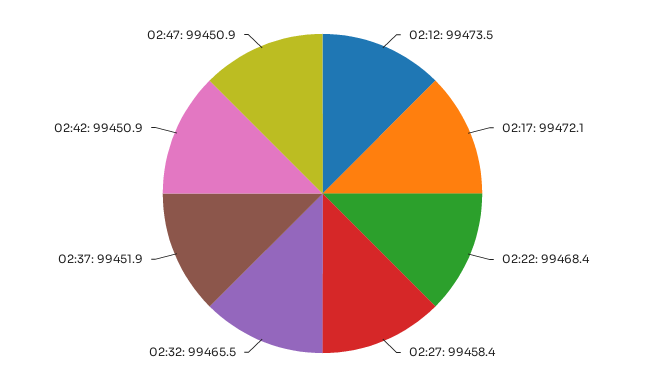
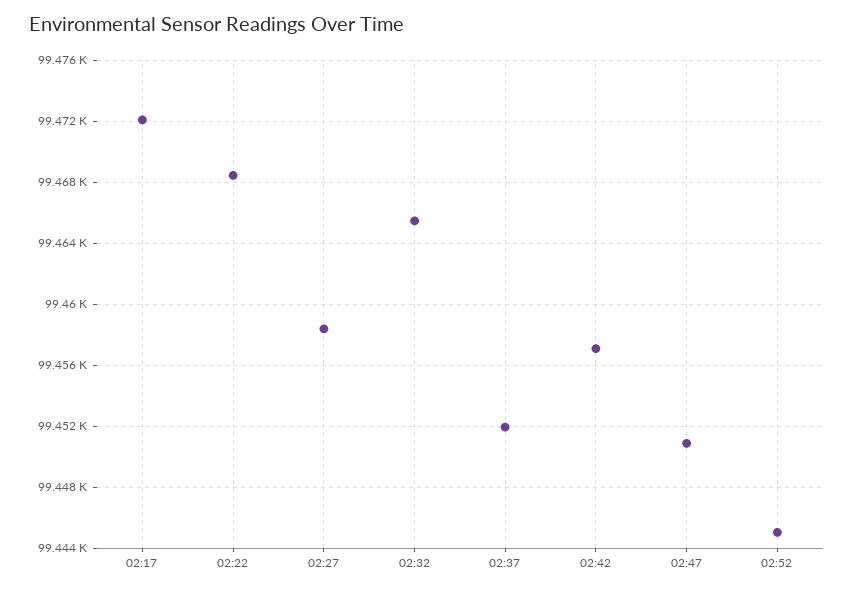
02:12: 99473.5 -> none
02:42: 99450.9 -> 99457
02:52: none -> 99445

